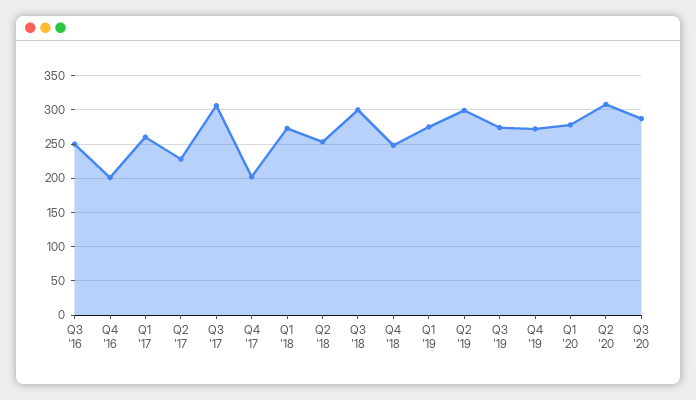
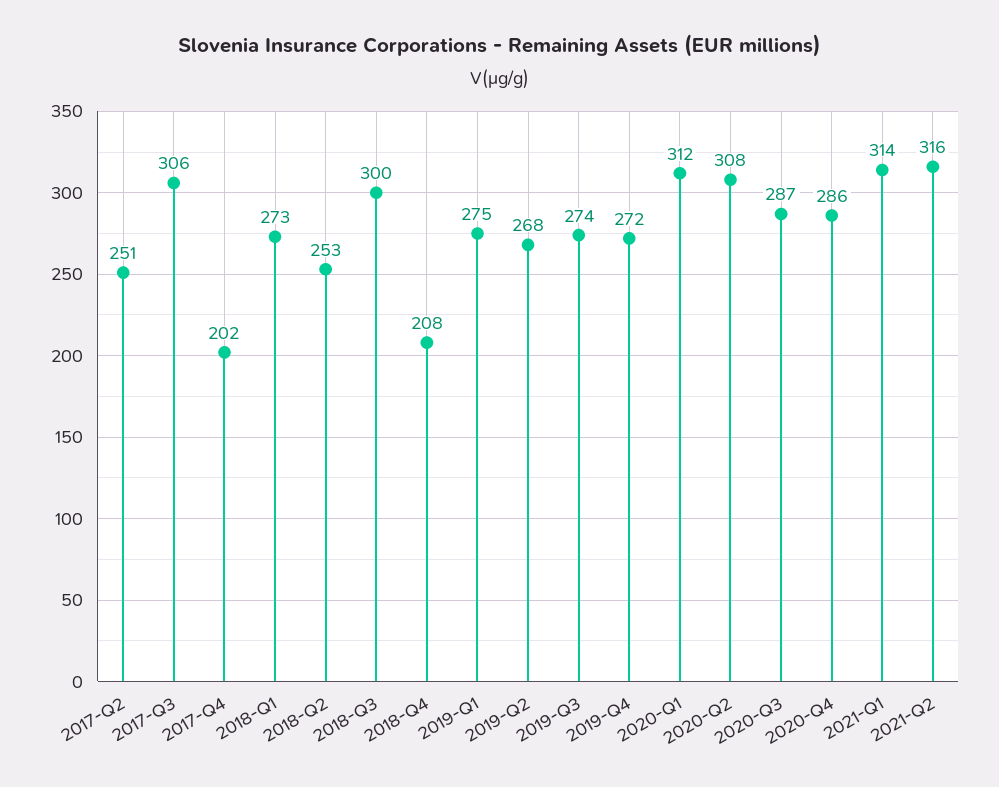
Q3 '16: 250 -> none
Q4 '16: 200 -> none
Q1 '17: 260 -> none
Q2 '17: 230 -> 251
Q4 '18: 250 -> 208
Q2 '19: 300 -> 268
Q1 '20: 280 -> 312
2020-Q4: none -> 286
2021-Q1: none -> 314
2021-Q2: none -> 316

